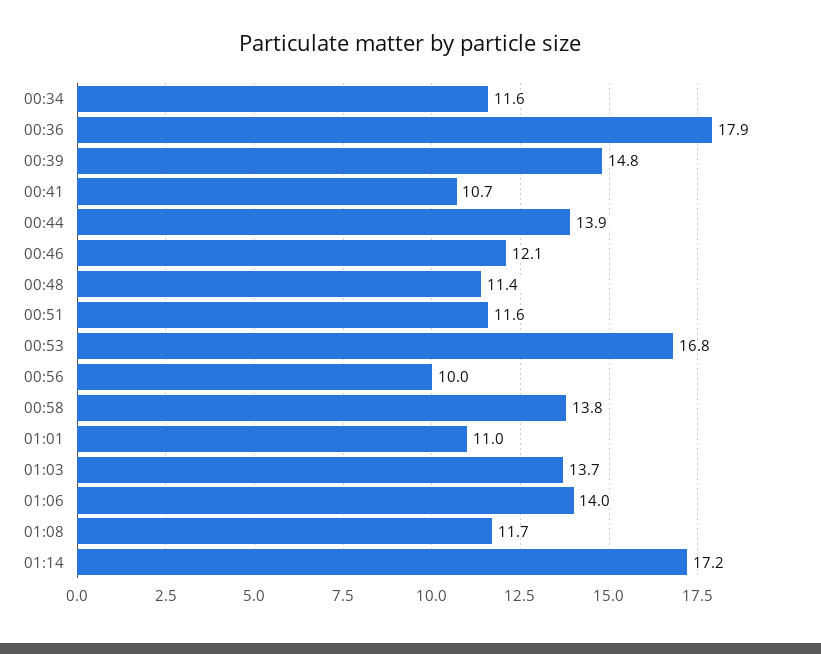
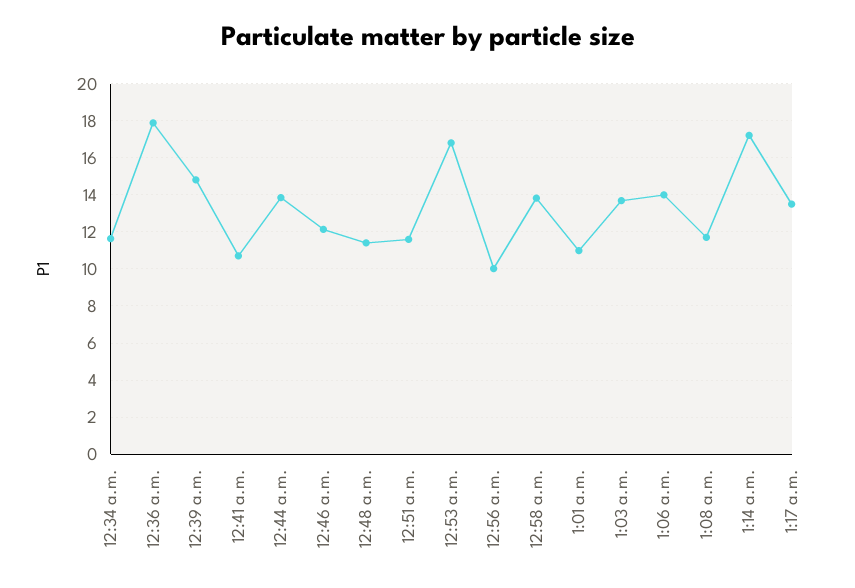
1:17 a.m.: none -> 13.5

